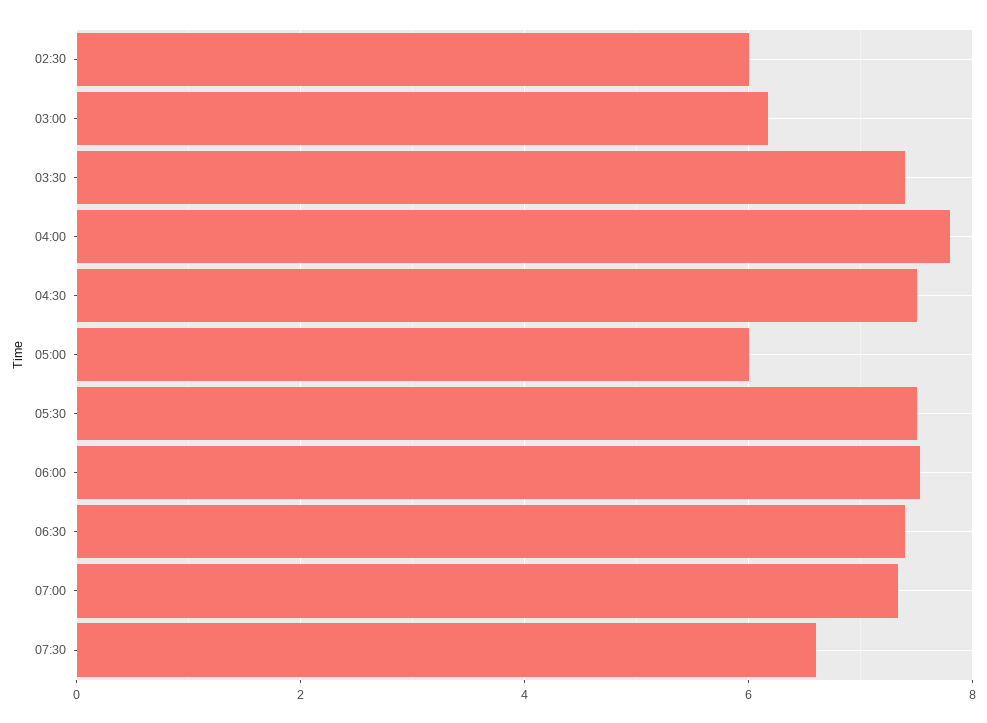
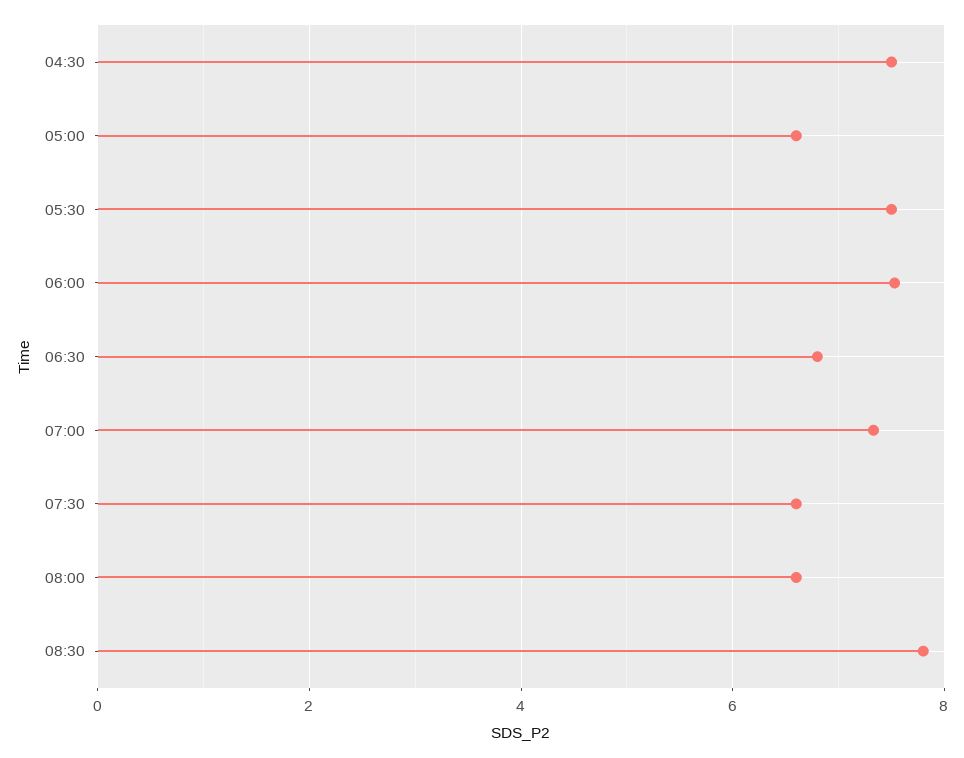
02:30: 6 -> none
03:00: 6.2 -> none
03:30: 7.4 -> none
04:00: 7.8 -> none
05:00: 6 -> 6.6
06:30: 7.4 -> 6.8
08:00: none -> 6.6
08:30: none -> 7.8

